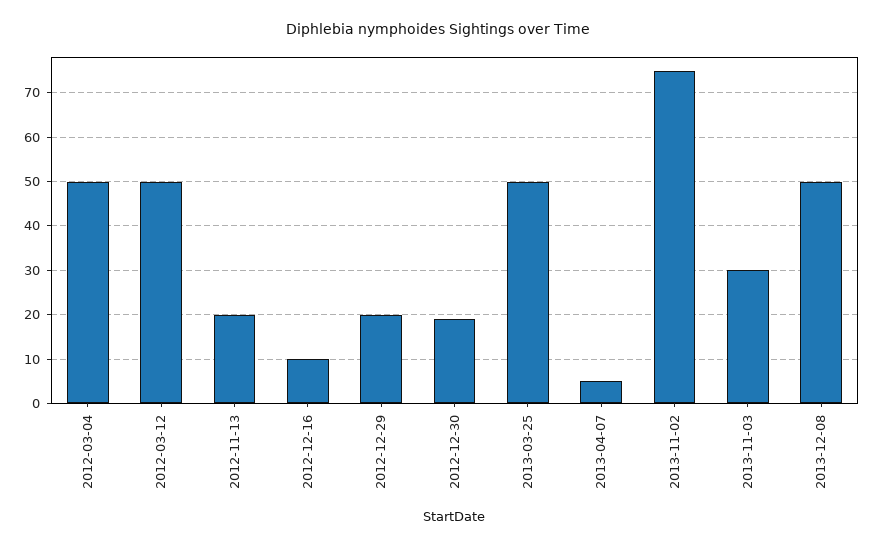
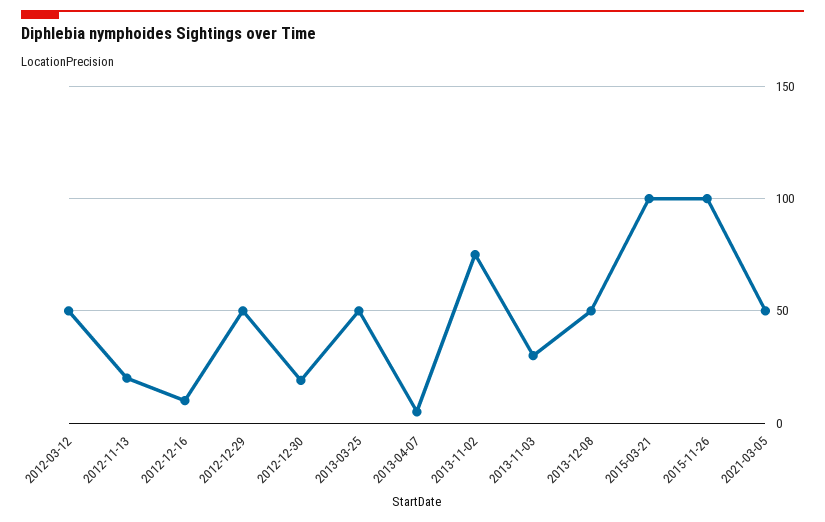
2012-03-04: 50 -> none
2012-12-29: 20 -> 50
2015-03-21: none -> 100
2015-11-26: none -> 100
2021-03-05: none -> 50

